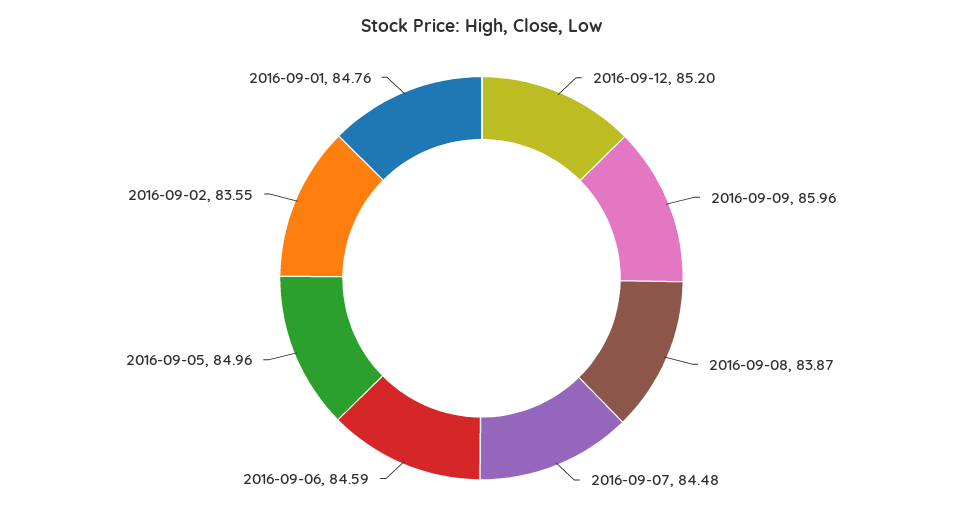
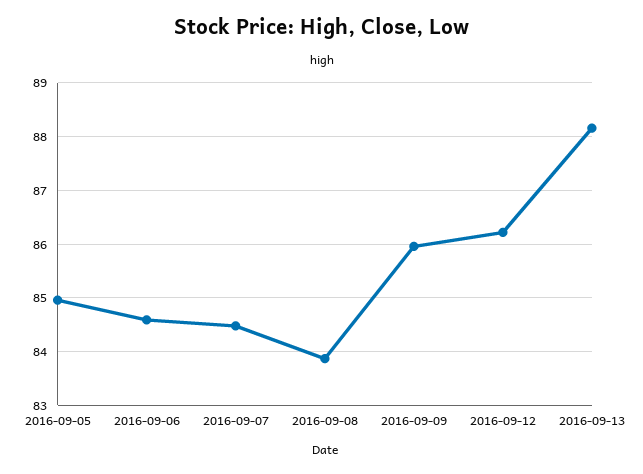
2016-09-12: 85.2 -> 86.2
2016-09-02: 83.55 -> none
2016-09-01: 84.76 -> none
2016-09-13: none -> 88.2

